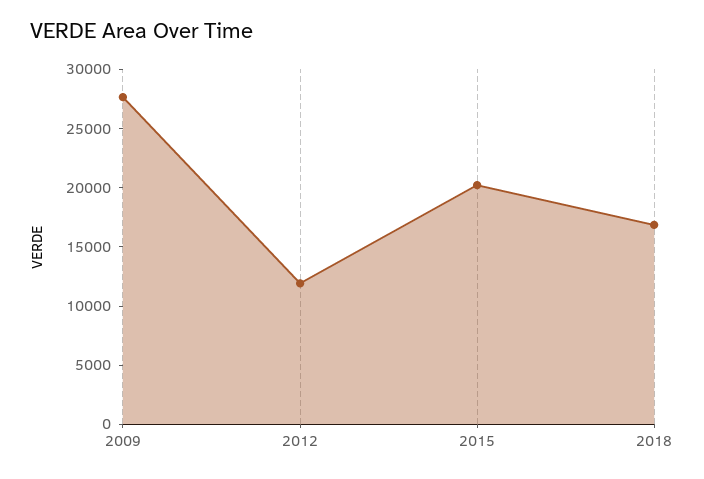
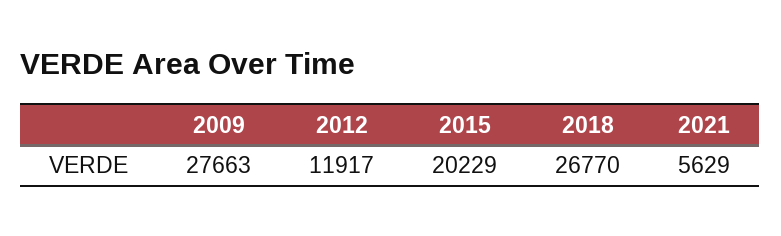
2018: 17000 -> 26770
2021: none -> 5629

